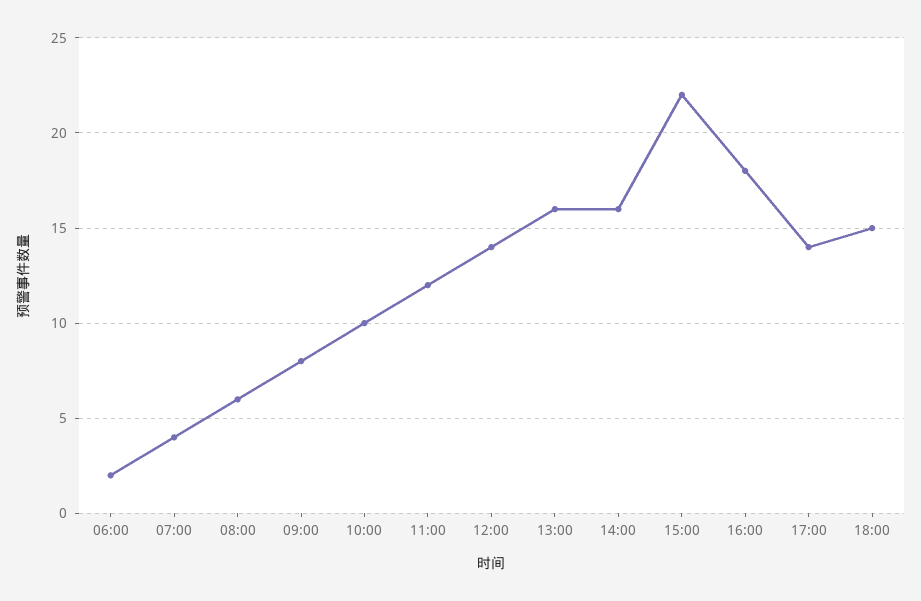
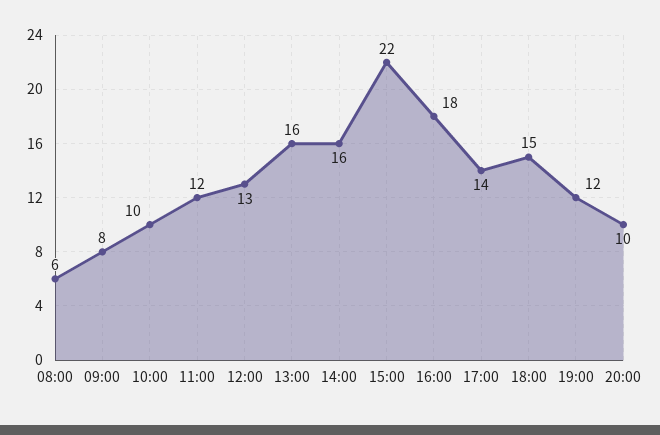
06:00: 2 -> none
07:00: 4 -> none
12:00: 14 -> 13
19:00: none -> 12
20:00: none -> 10

